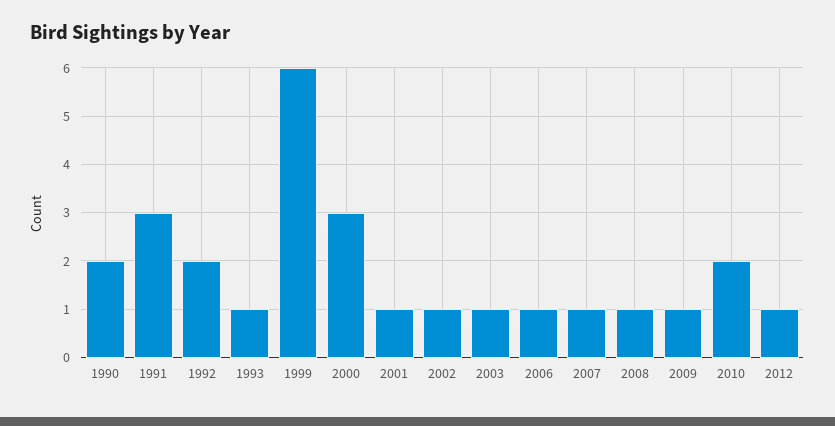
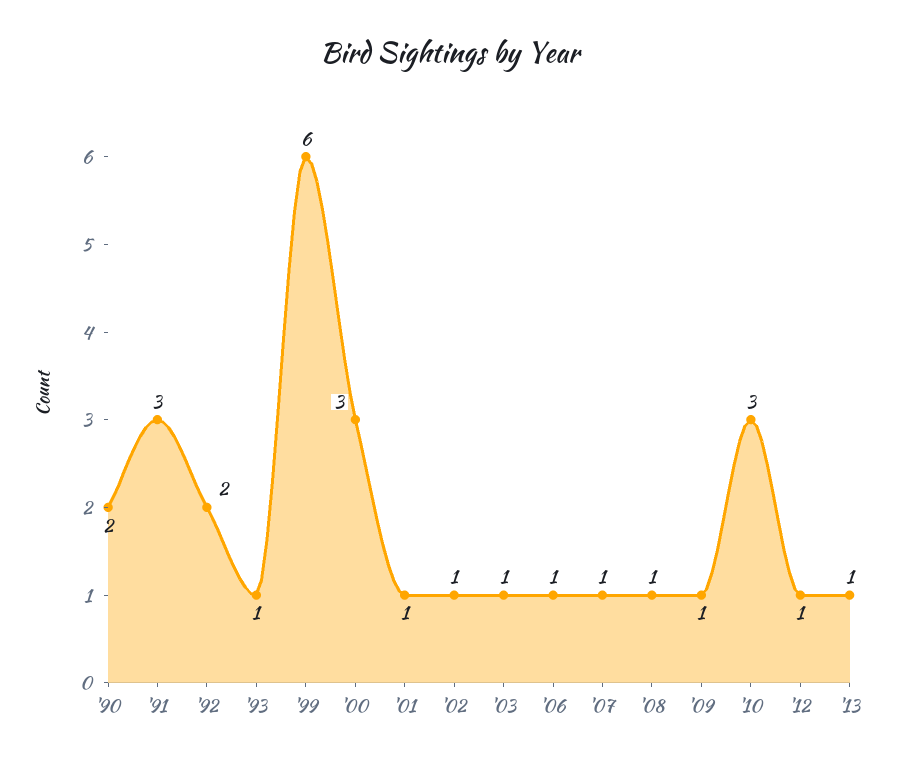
2010: 2 -> 3
'13: none -> 1

